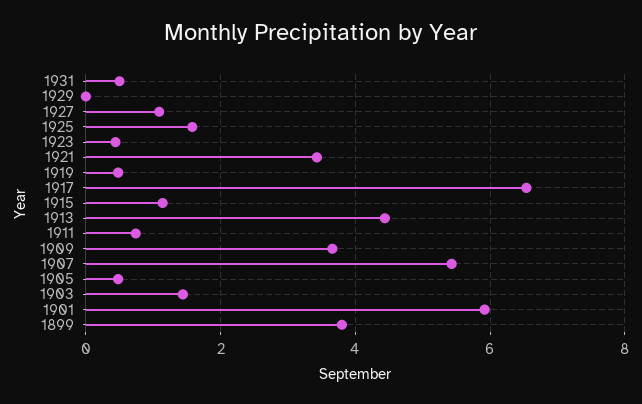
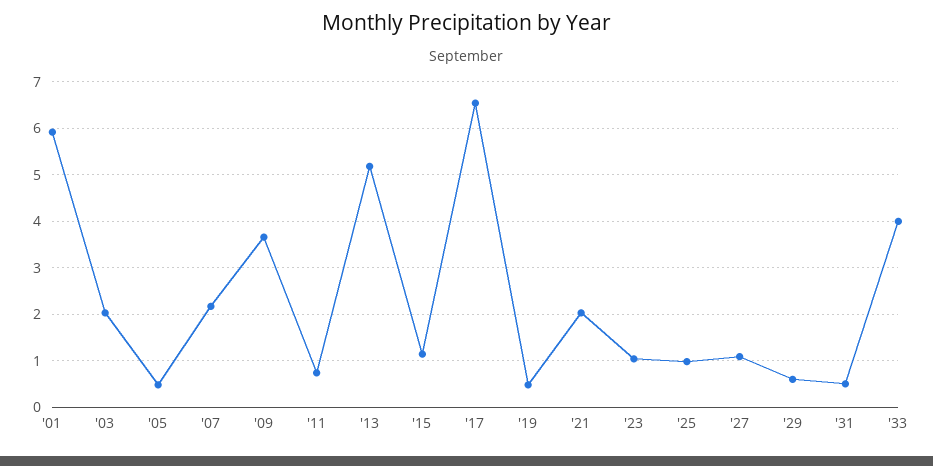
1929: 0 -> 0.6
1925: 1.6 -> 1
1923: 0.4 -> 1
1921: 3.4 -> 2
1913: 4.4 -> 5.2
1907: 5.4 -> 2.2
1903: 1.4 -> 2
1899: 3.8 -> none
'33: none -> 4

